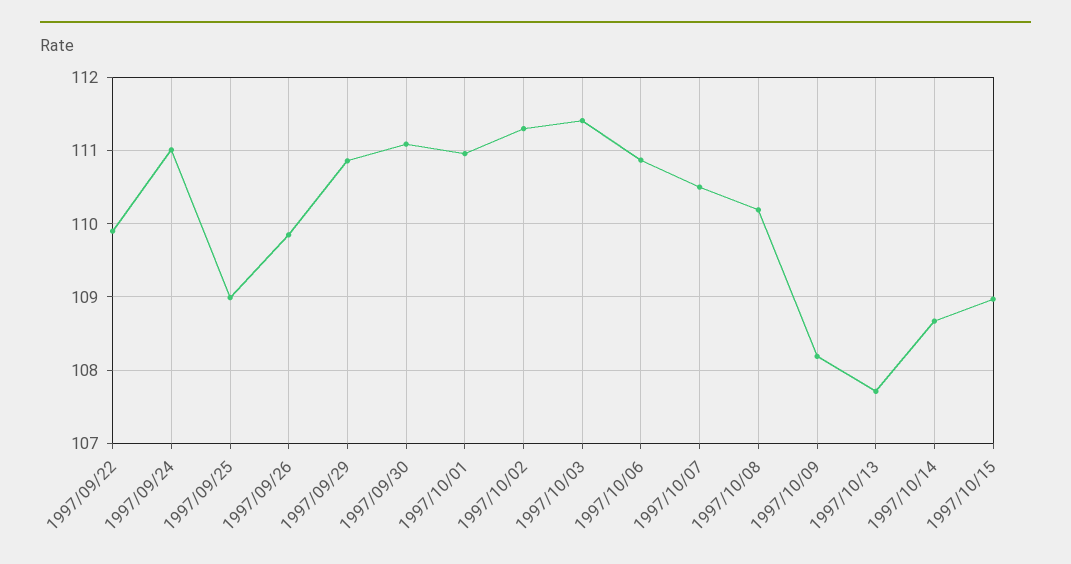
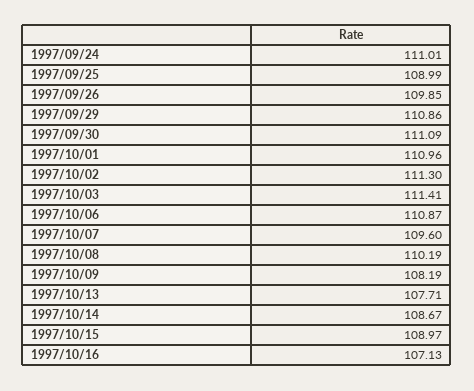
1997/09/22: 109.9 -> none
1997/10/07: 110.5 -> 109.6
1997/10/16: none -> 107.13

